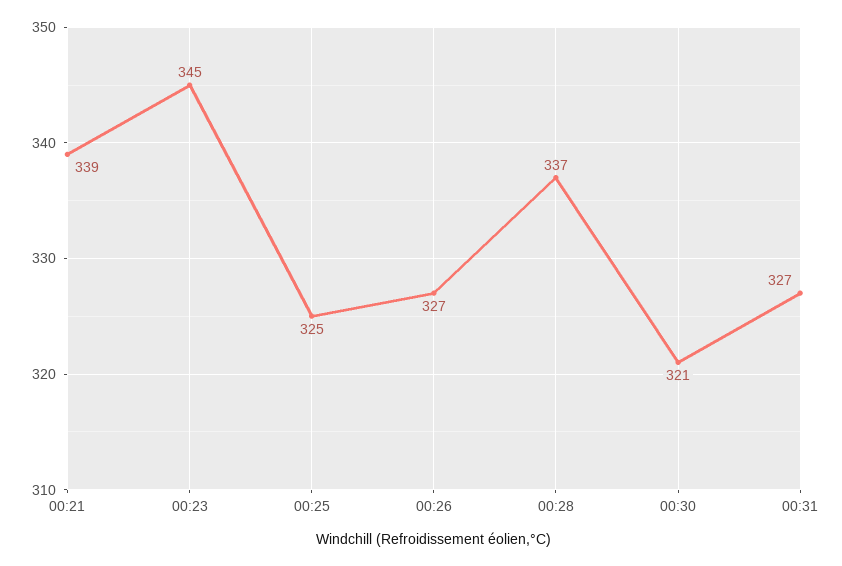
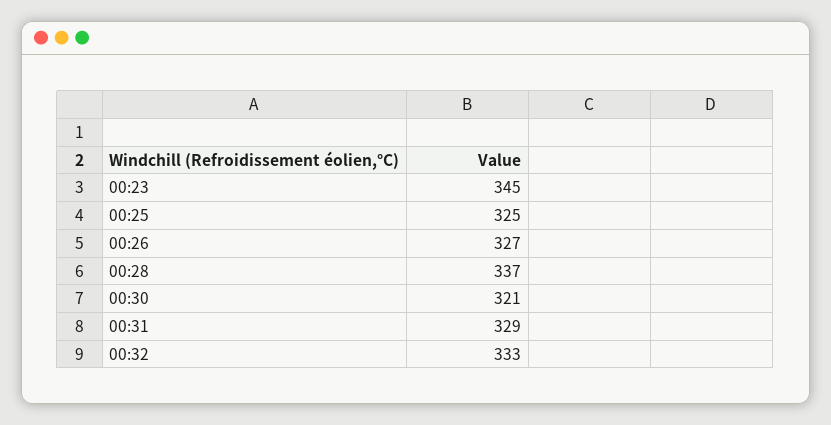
00:21: 339 -> none
00:31: 327 -> 329
00:32: none -> 333

